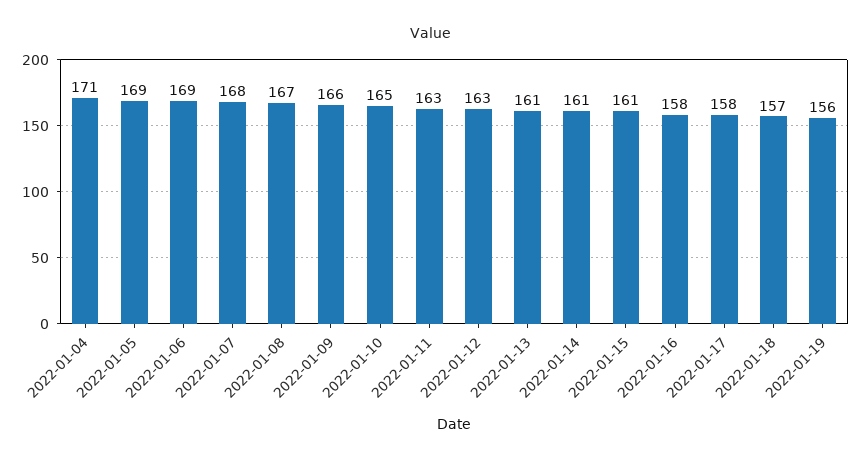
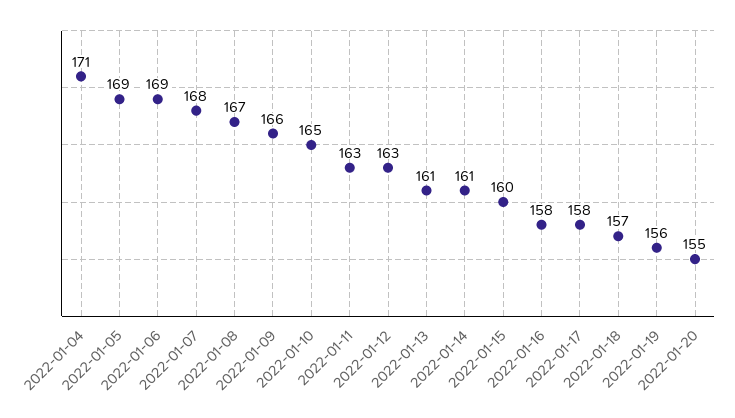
2022-01-15: 161 -> 160
2022-01-20: none -> 155

